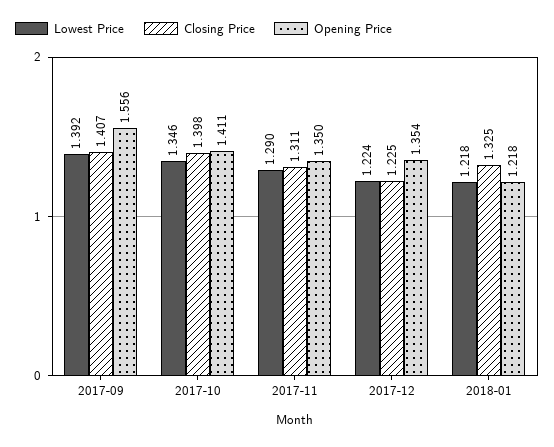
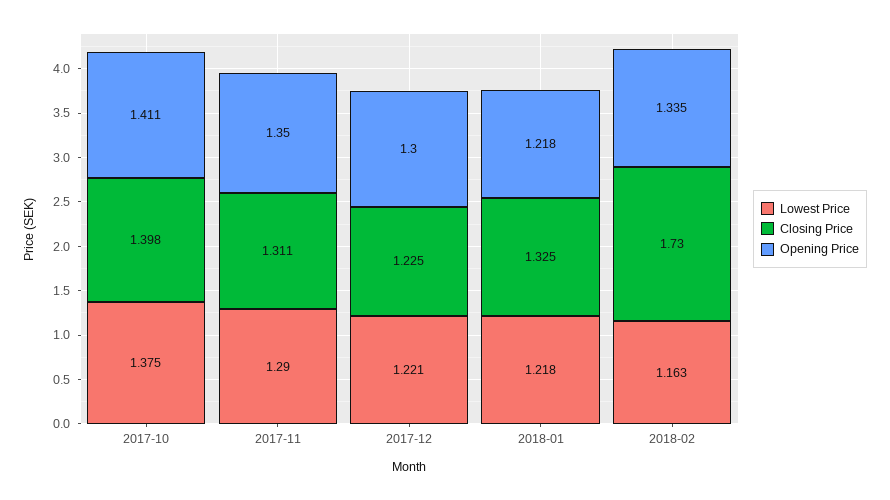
Lowest Price, 2017-09: 1.392 -> none
Closing Price, 2017-09: 1.407 -> none
Opening Price, 2017-09: 1.556 -> none
Lowest Price, 2017-10: 1.346 -> 1.375
Lowest Price, 2017-12: 1.224 -> 1.221
Opening Price, 2017-12: 1.354 -> 1.3
Lowest Price, 2018-02: none -> 1.163
Closing Price, 2018-02: none -> 1.73
Opening Price, 2018-02: none -> 1.335

